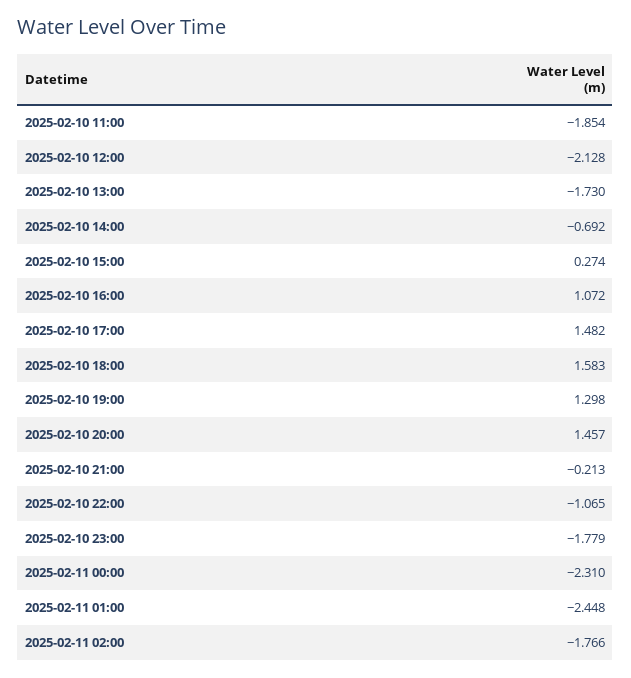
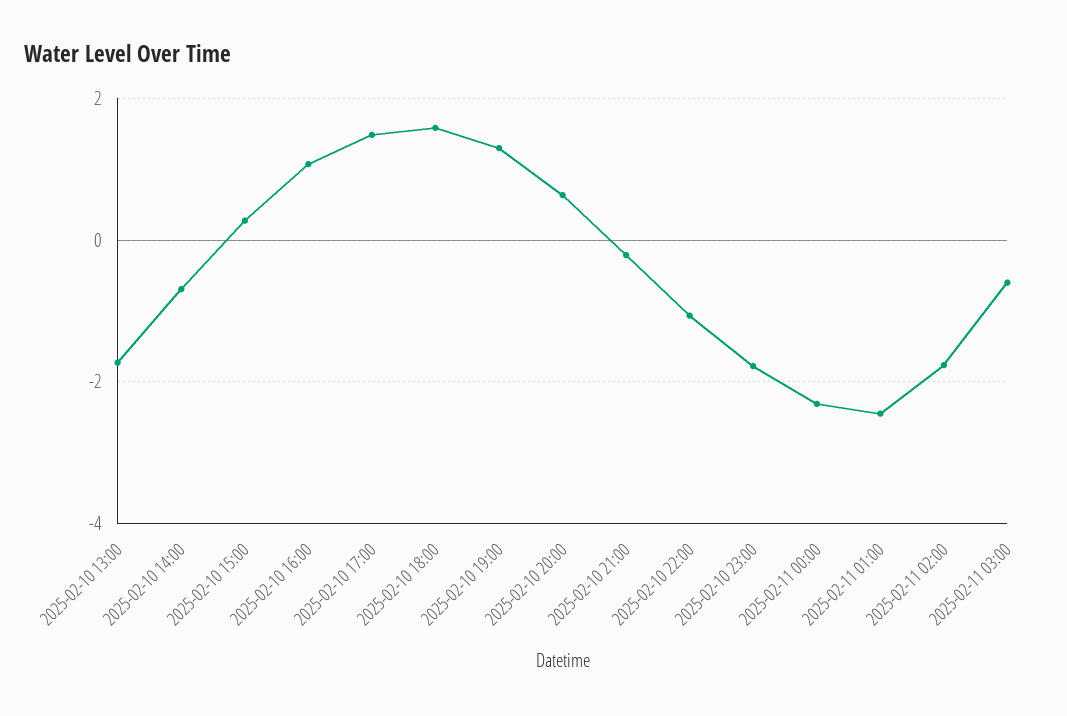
2025-02-10 11:00: -1.854 -> none
2025-02-10 12:00: -2.128 -> none
2025-02-10 20:00: 1.457 -> 0.6
2025-02-11 03:00: none -> -0.6

